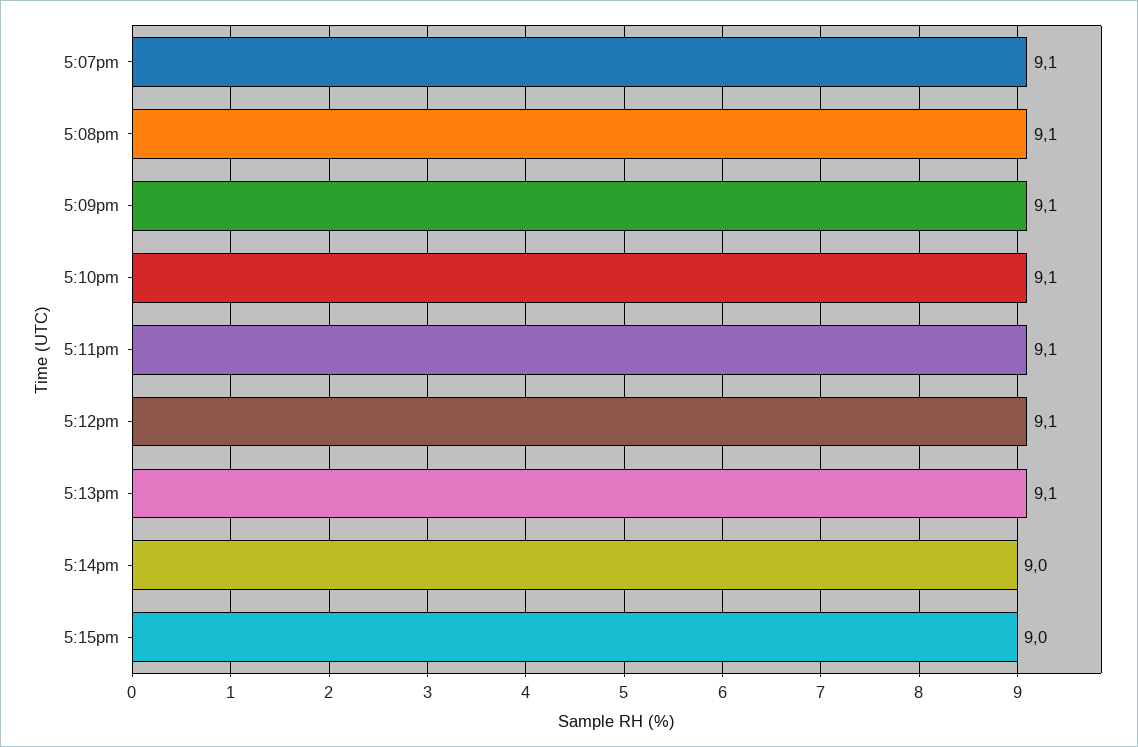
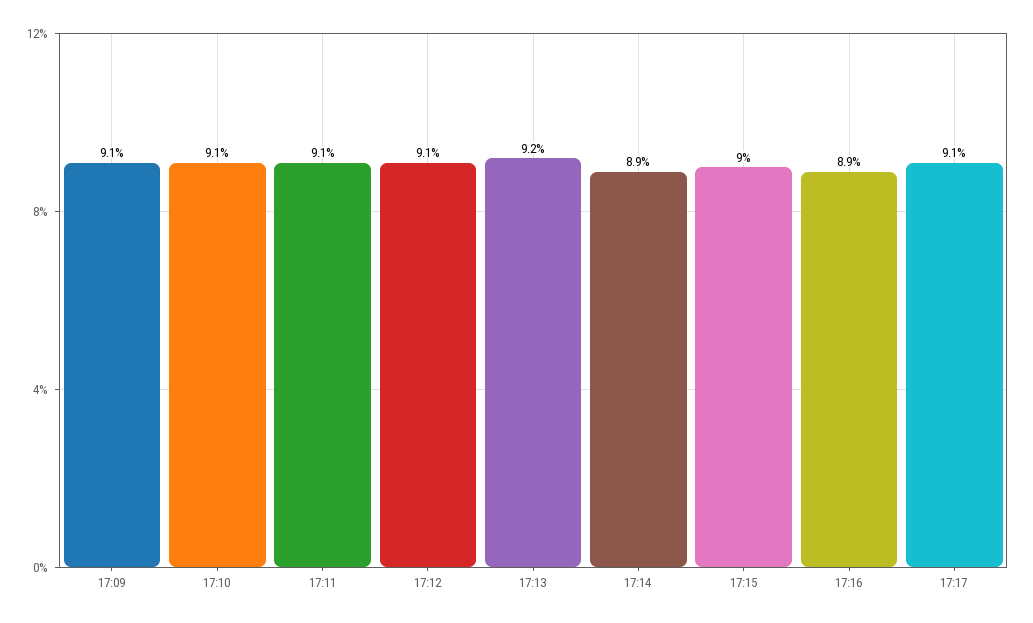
5:07pm: 9.1 -> none
5:08pm: 9.1 -> none
5:13pm: 9.1 -> 9.2
5:14pm: 9 -> 8.9
17:16: none -> 8.9
17:17: none -> 9.1

